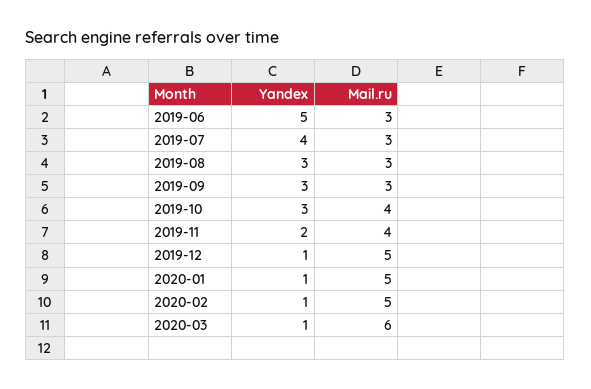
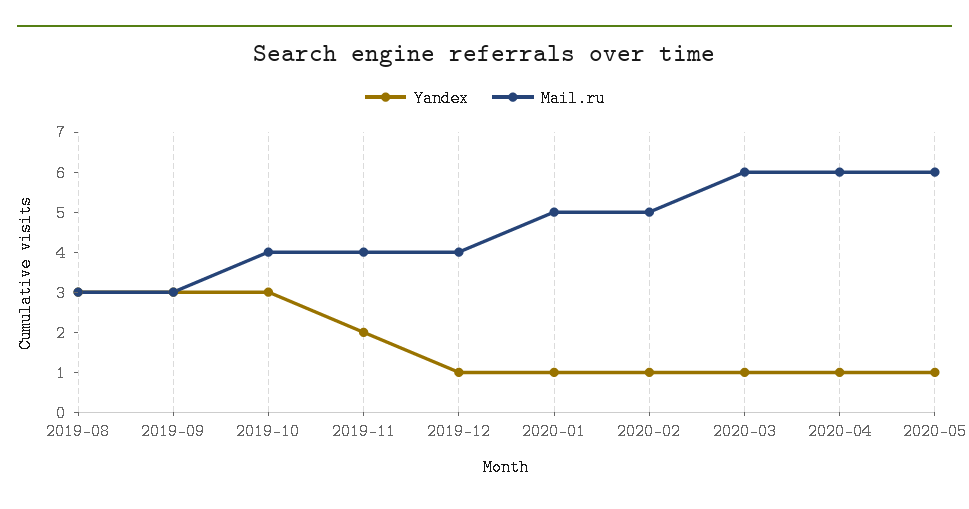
Yandex, 2019-06: 5 -> none
Mail.ru, 2019-06: 3 -> none
Yandex, 2019-07: 4 -> none
Mail.ru, 2019-07: 3 -> none
Mail.ru, 2019-12: 5 -> 4
Yandex, 2020-04: none -> 1
Mail.ru, 2020-04: none -> 6
Yandex, 2020-05: none -> 1
Mail.ru, 2020-05: none -> 6

